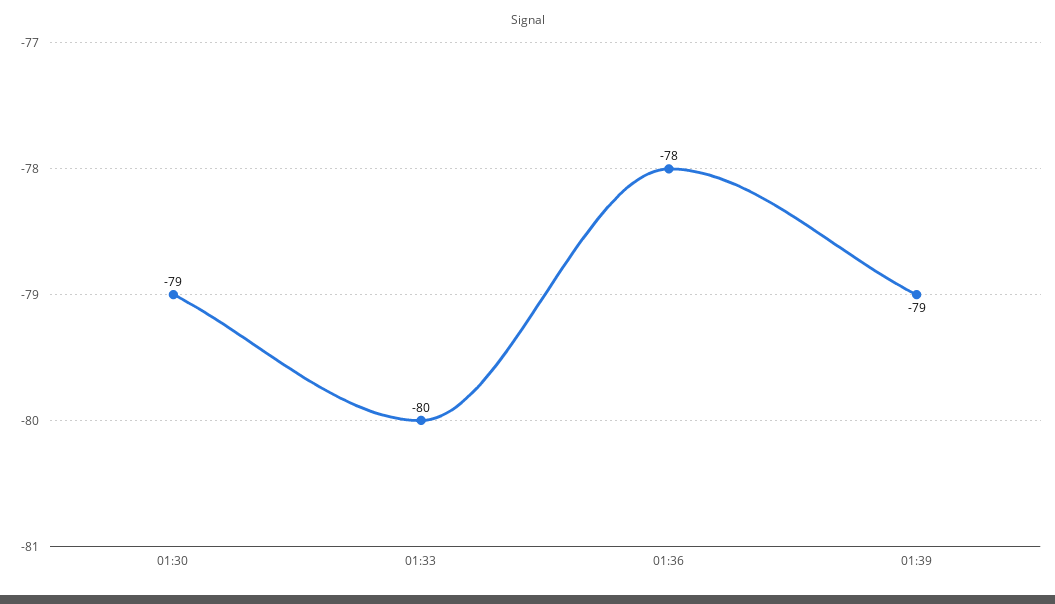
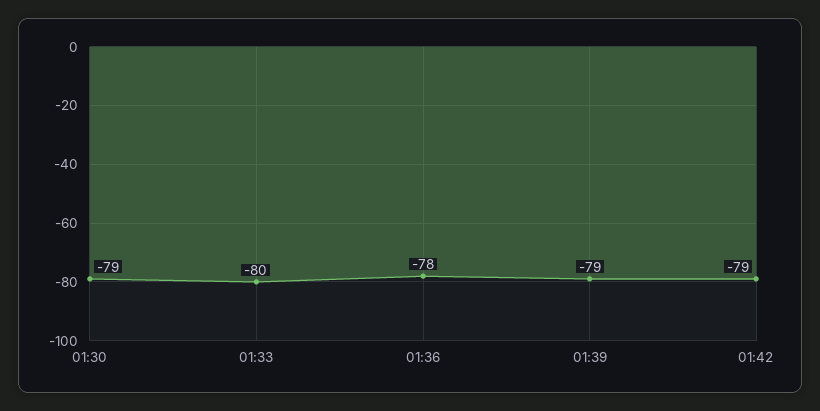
01:42: none -> -79

